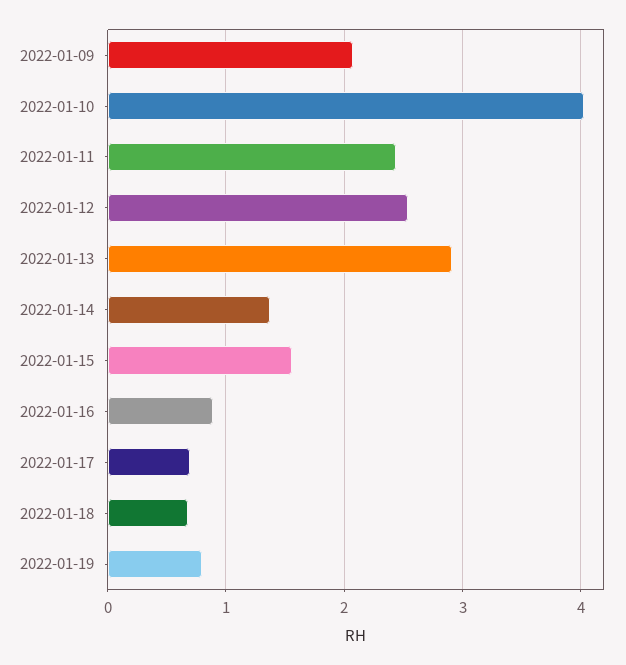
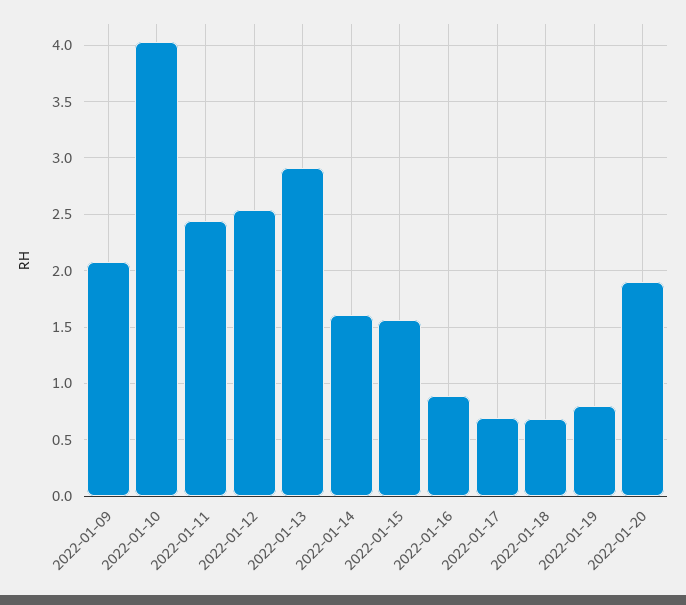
2022-01-14: 1.4 -> 1.6
2022-01-20: none -> 1.9

